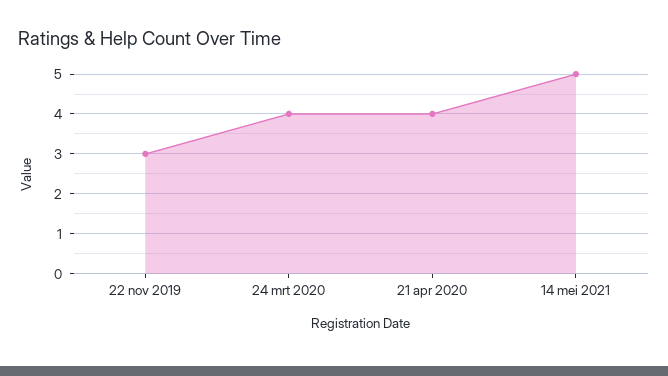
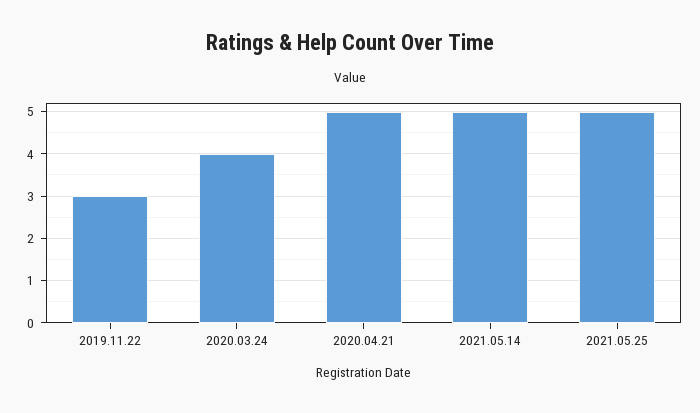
21 apr 2020: 4 -> 5
2021.05.25: none -> 5

